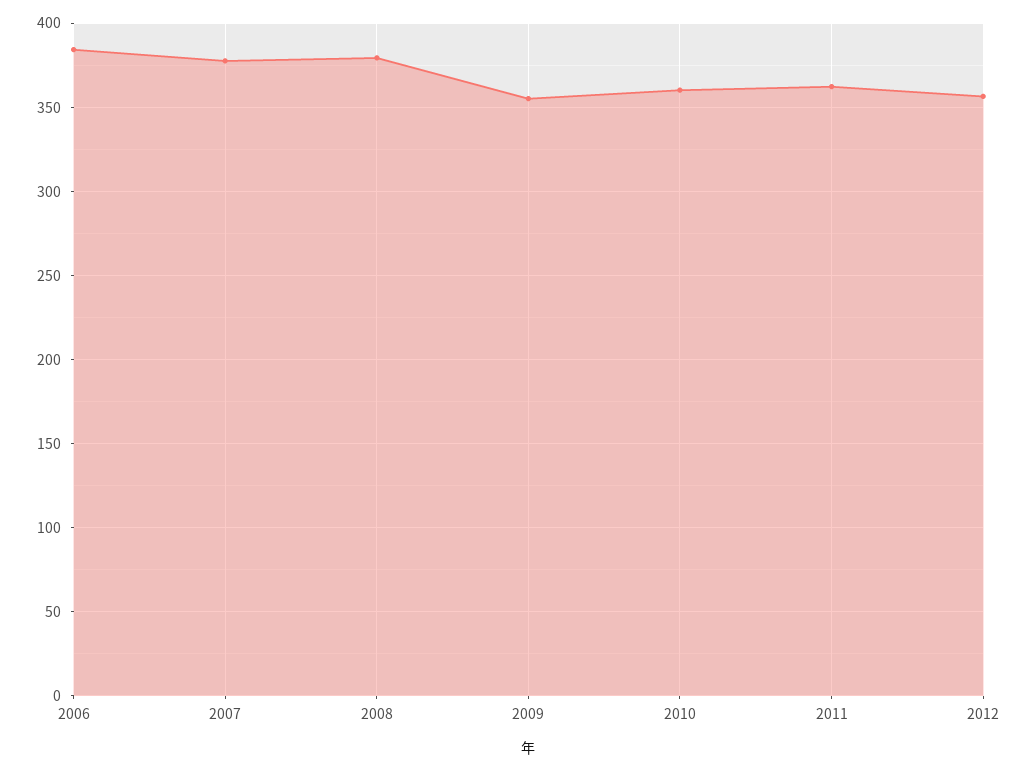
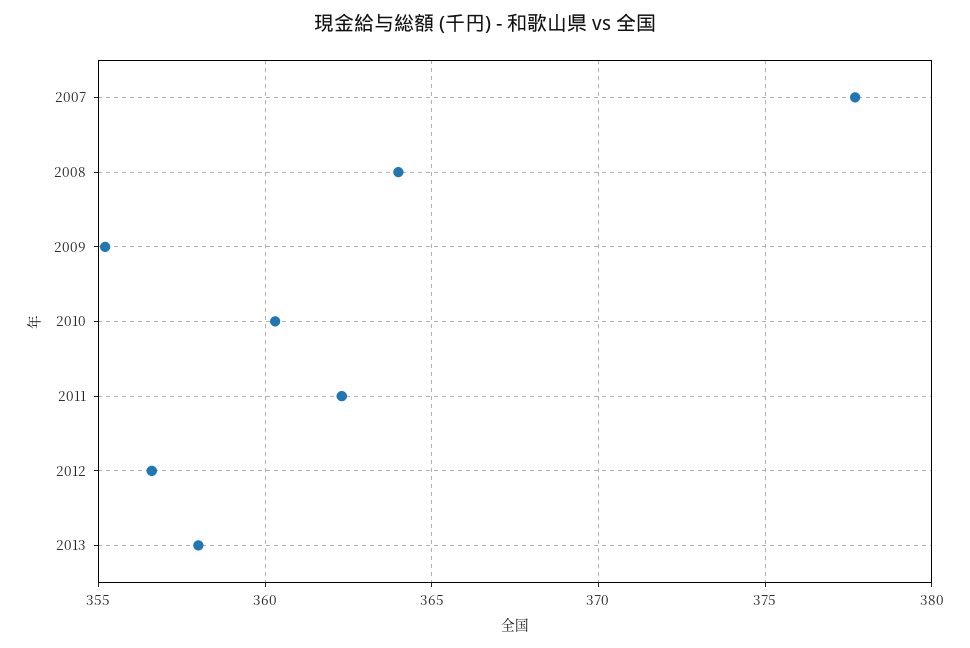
2006: 385 -> none
2008: 380 -> 364
2013: none -> 358

